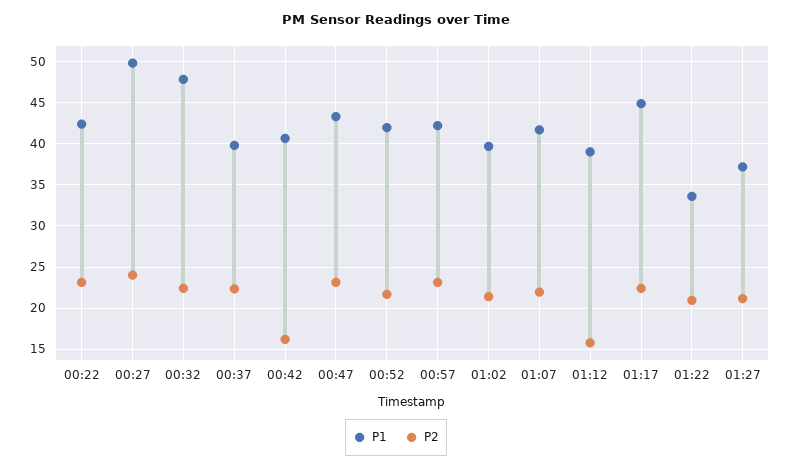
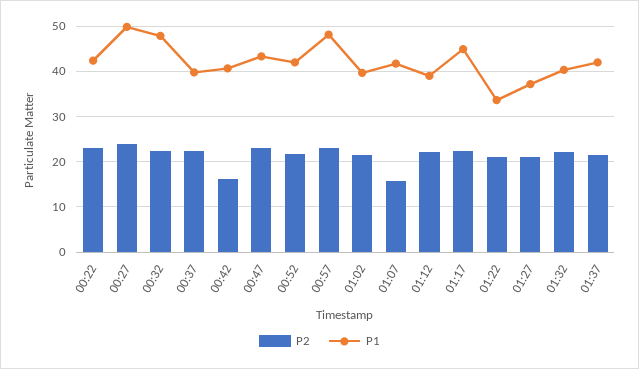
P1, 00:57: 42 -> 48
P2, 01:07: 22 -> 16
P2, 01:12: 16 -> 22
P2, 01:32: none -> 22
P1, 01:32: none -> 40
P2, 01:37: none -> 22
P1, 01:37: none -> 42

